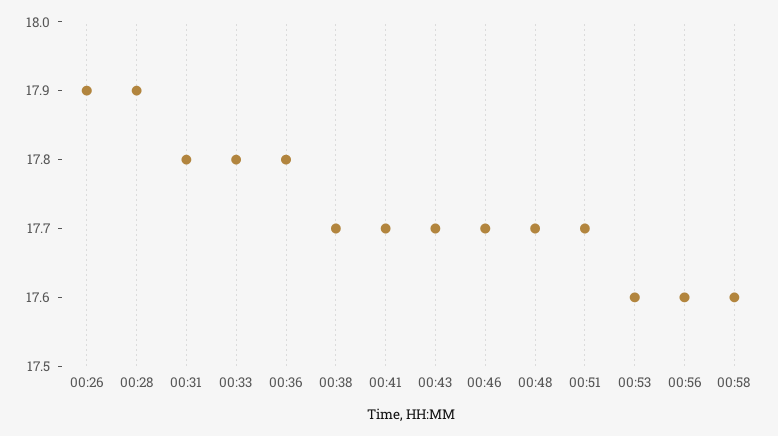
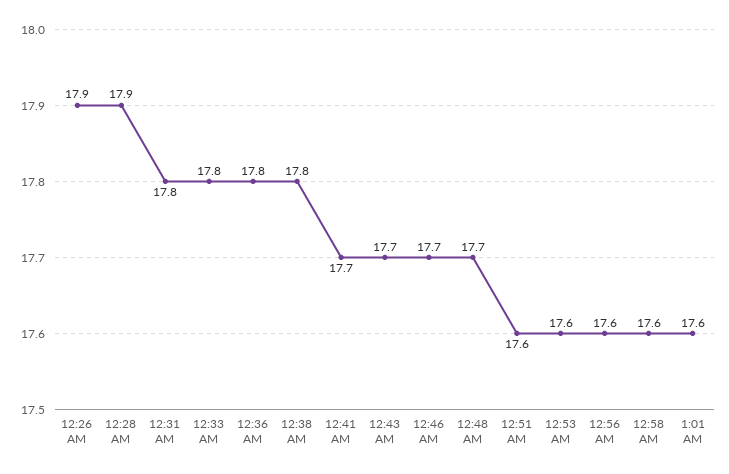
00:38: 17.7 -> 17.8
00:51: 17.7 -> 17.6
1:01 AM: none -> 17.6

